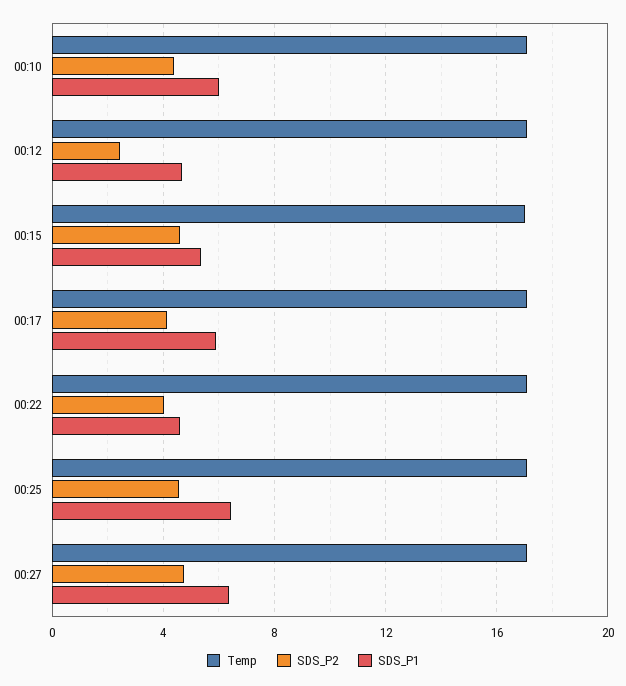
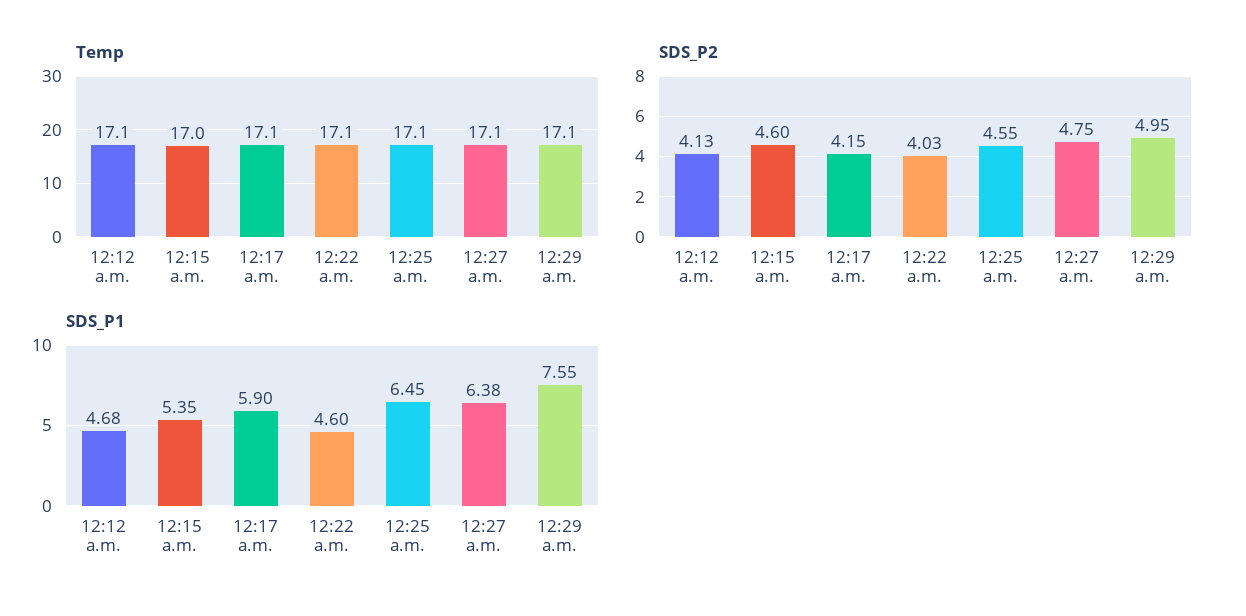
Temp, 00:10: 17 -> none
SDS_P2, 00:10: 4.5 -> none
SDS_P1, 00:10: 6 -> none
SDS_P2, 00:12: 2.5 -> 4.13
Temp, 12:29 a.m.: none -> 17.1
SDS_P2, 12:29 a.m.: none -> 4.95
SDS_P1, 12:29 a.m.: none -> 7.55

